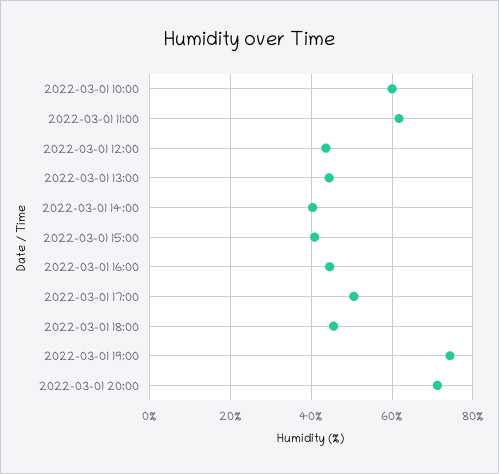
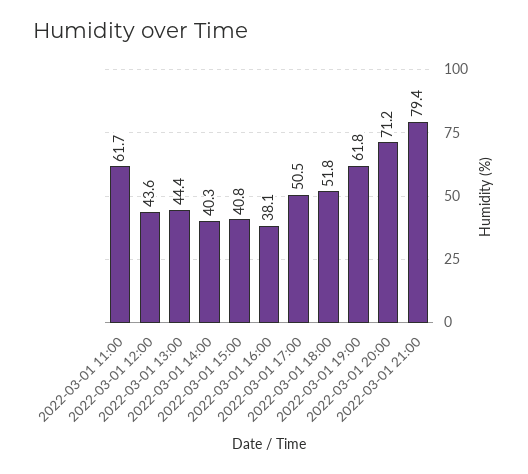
2022-03-01 10:00: 60 -> none
2022-03-01 16:00: 44 -> 38.1
2022-03-01 18:00: 46 -> 51.8
2022-03-01 19:00: 74 -> 61.8
2022-03-01 21:00: none -> 79.4

